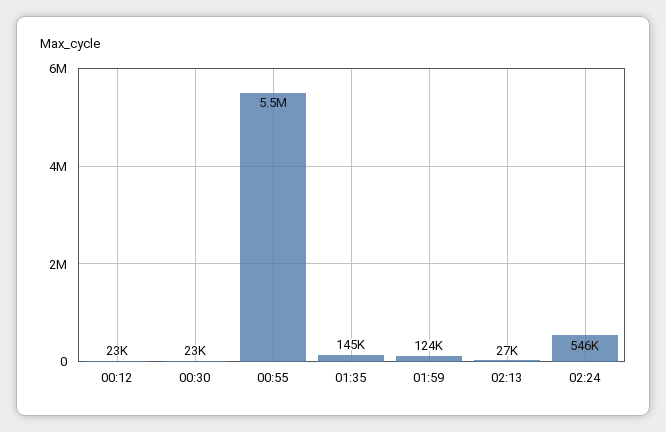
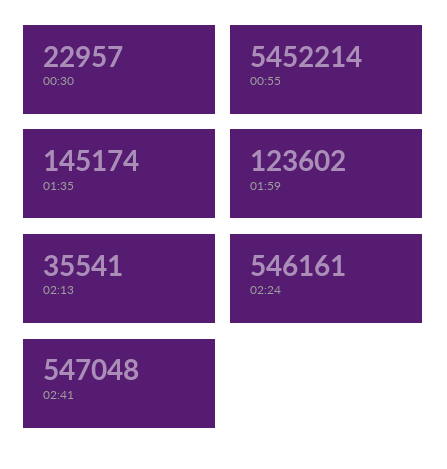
00:12: 23000 -> none
02:13: 27000 -> 35541
02:41: none -> 547048

